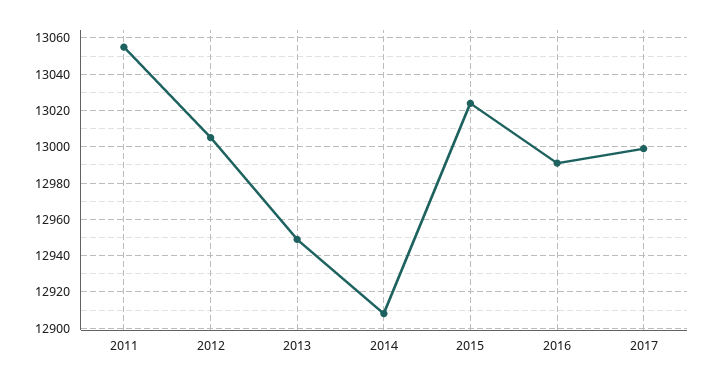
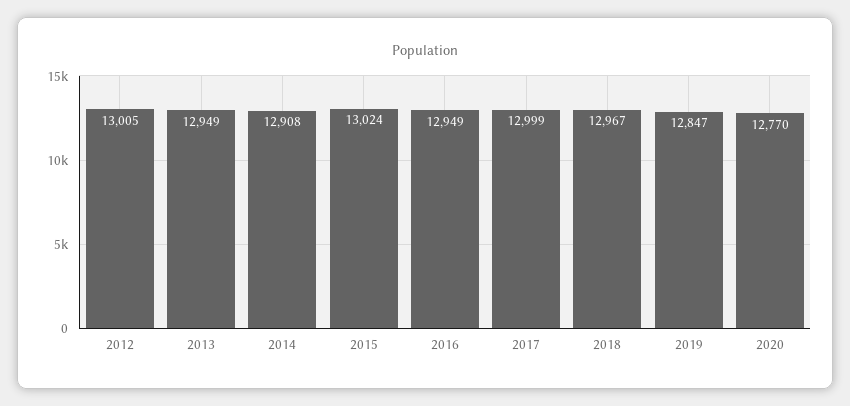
2011: 13055 -> none
2016: 12990 -> 12949
2018: none -> 12967
2019: none -> 12847
2020: none -> 12770

